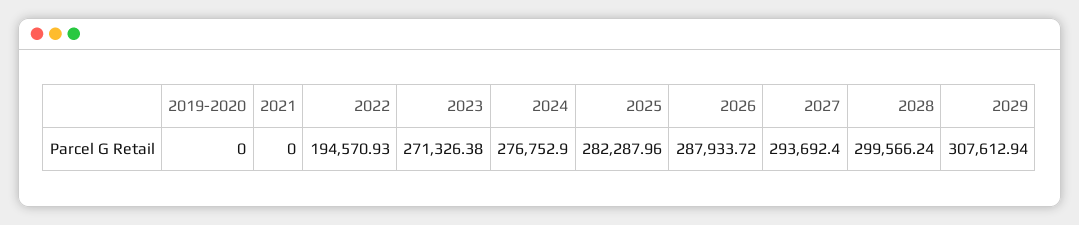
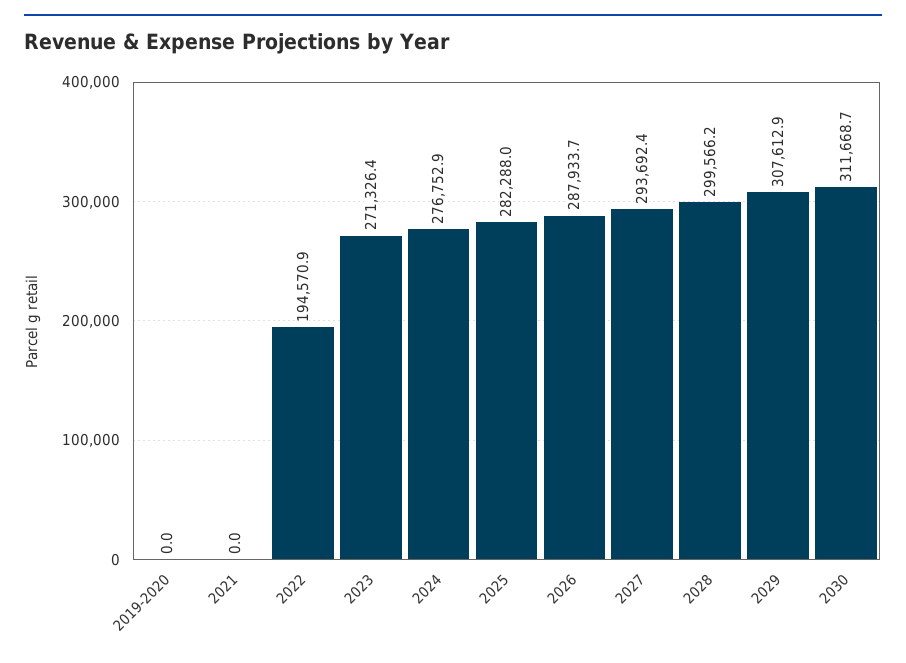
2030: none -> 311668.7

